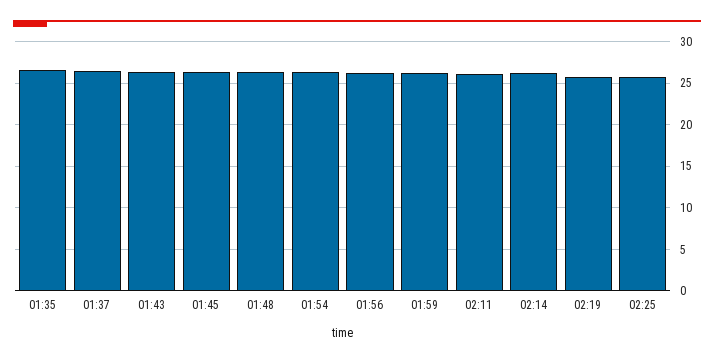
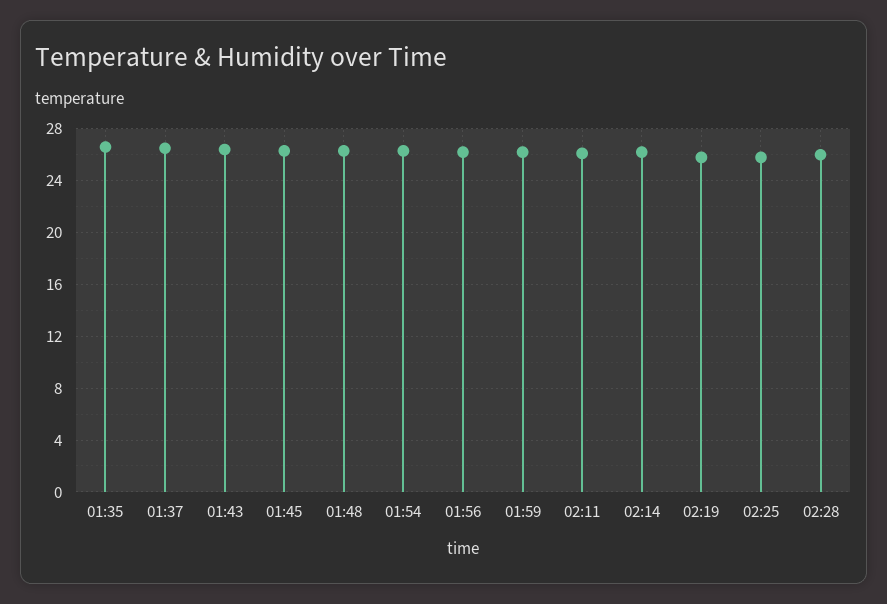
02:28: none -> 26

